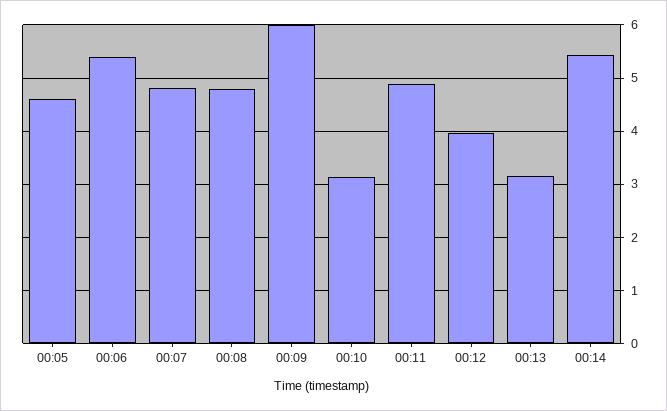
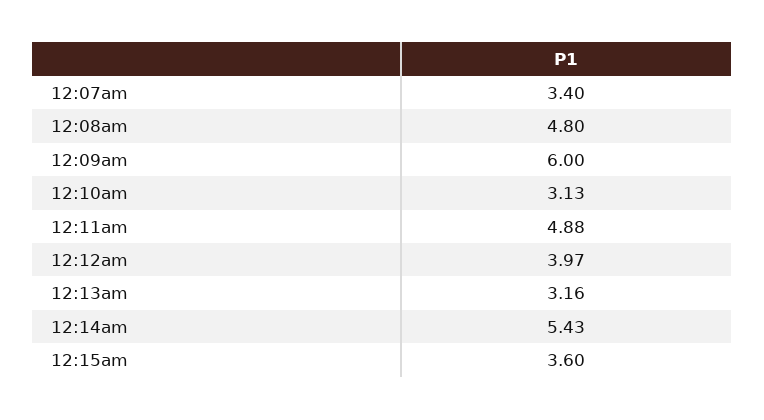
00:05: 4.6 -> none
00:06: 5.4 -> none
00:07: 4.8 -> 3.4
12:15am: none -> 3.6

